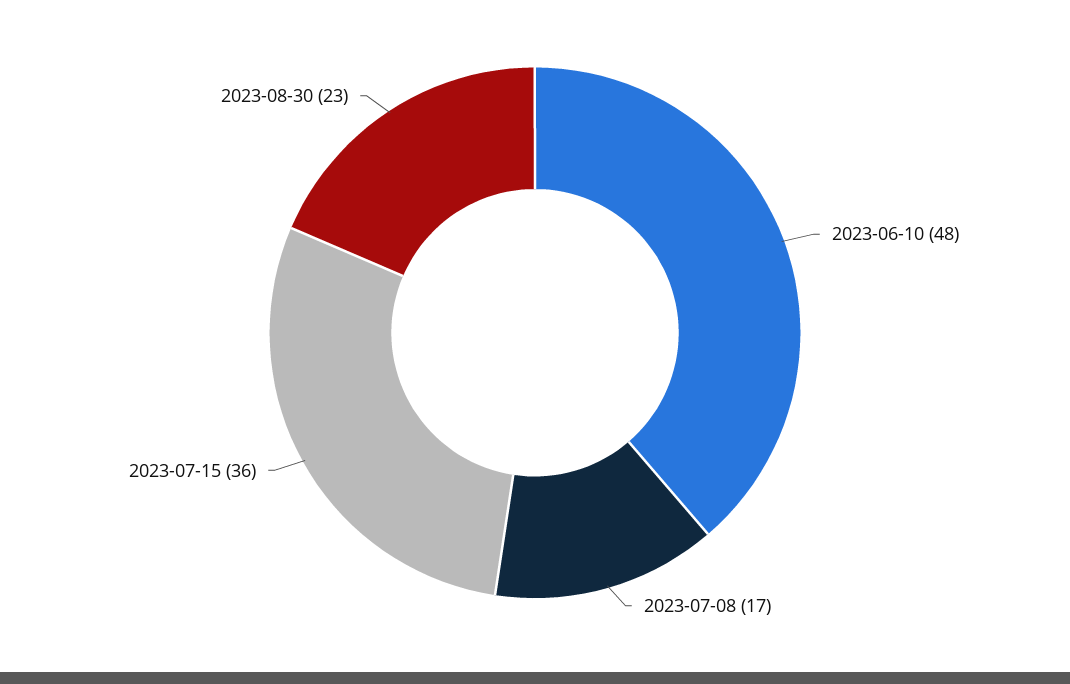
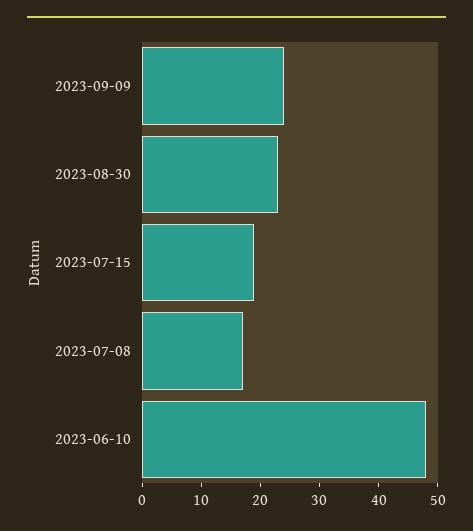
2023-07-15: 36 -> 20
2023-09-09: none -> 25

